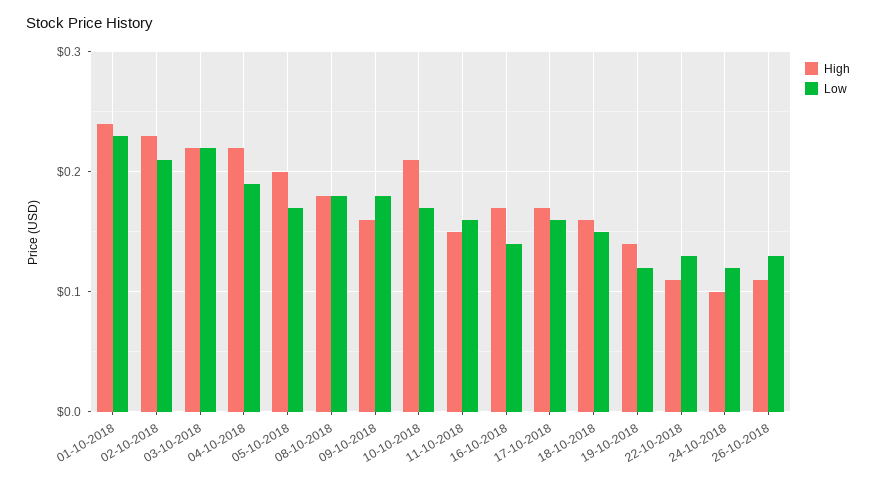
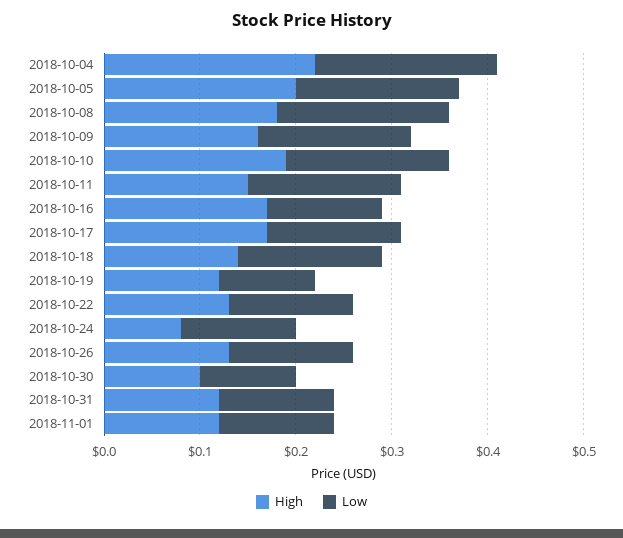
High, 01-10-2018: 0.24 -> none
Low, 01-10-2018: 0.23 -> none
High, 02-10-2018: 0.23 -> none
Low, 02-10-2018: 0.21 -> none
High, 03-10-2018: 0.22 -> none
Low, 03-10-2018: 0.22 -> none
Low, 09-10-2018: 0.18 -> 0.16
High, 10-10-2018: 0.21 -> 0.19
Low, 16-10-2018: 0.14 -> 0.12
Low, 17-10-2018: 0.16 -> 0.14
High, 18-10-2018: 0.16 -> 0.14
High, 19-10-2018: 0.14 -> 0.12
Low, 19-10-2018: 0.12 -> 0.1
High, 22-10-2018: 0.11 -> 0.13
High, 24-10-2018: 0.1 -> 0.08
High, 26-10-2018: 0.11 -> 0.13
High, 2018-10-30: none -> 0.1
Low, 2018-10-30: none -> 0.1
High, 2018-10-31: none -> 0.12
Low, 2018-10-31: none -> 0.12
High, 2018-11-01: none -> 0.12
Low, 2018-11-01: none -> 0.12

